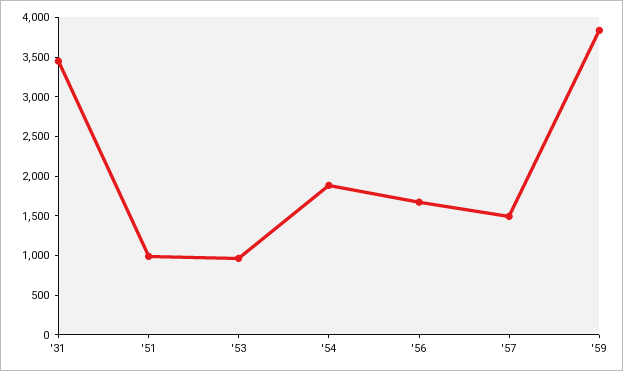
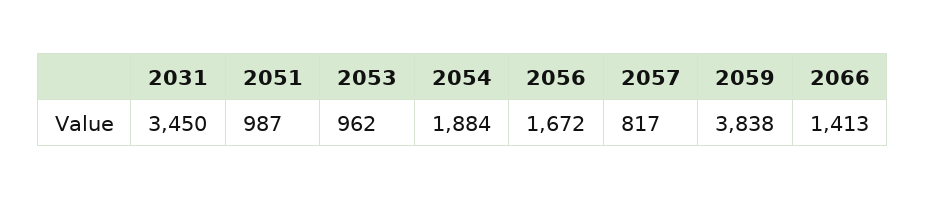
'57: 1500 -> 817
2066: none -> 1413

